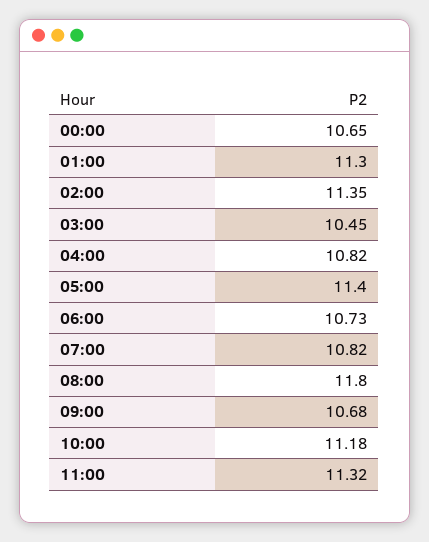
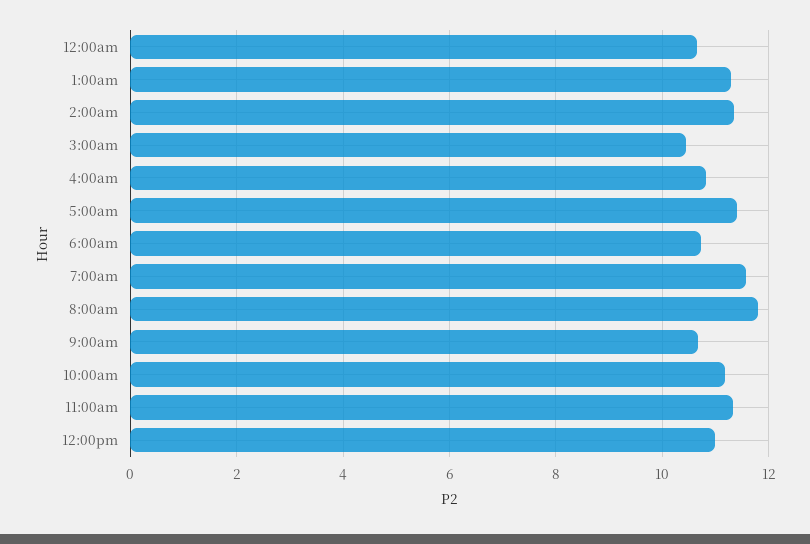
07:00: 10.82 -> 11.6
12:00pm: none -> 11

